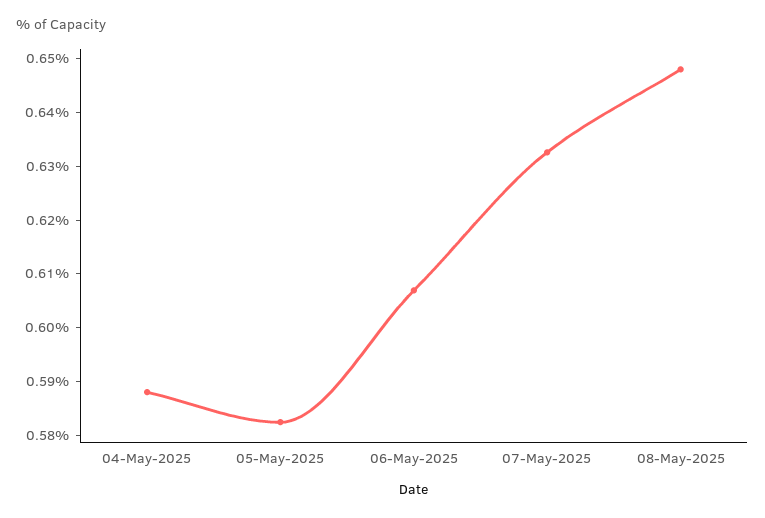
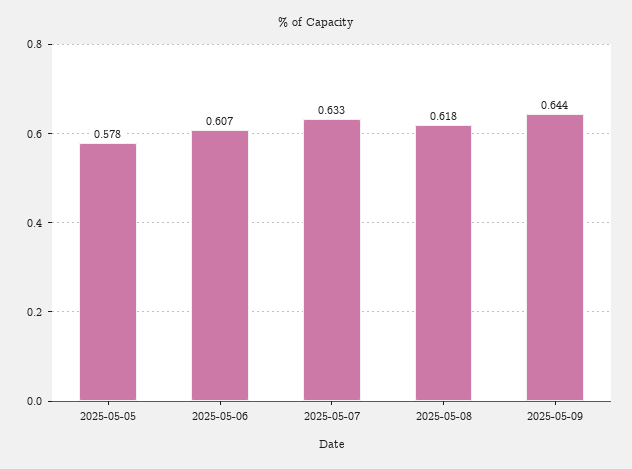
04-May-2025: 0.588 -> none
05-May-2025: 0.582 -> 0.578
08-May-2025: 0.648 -> 0.618
2025-05-09: none -> 0.644

